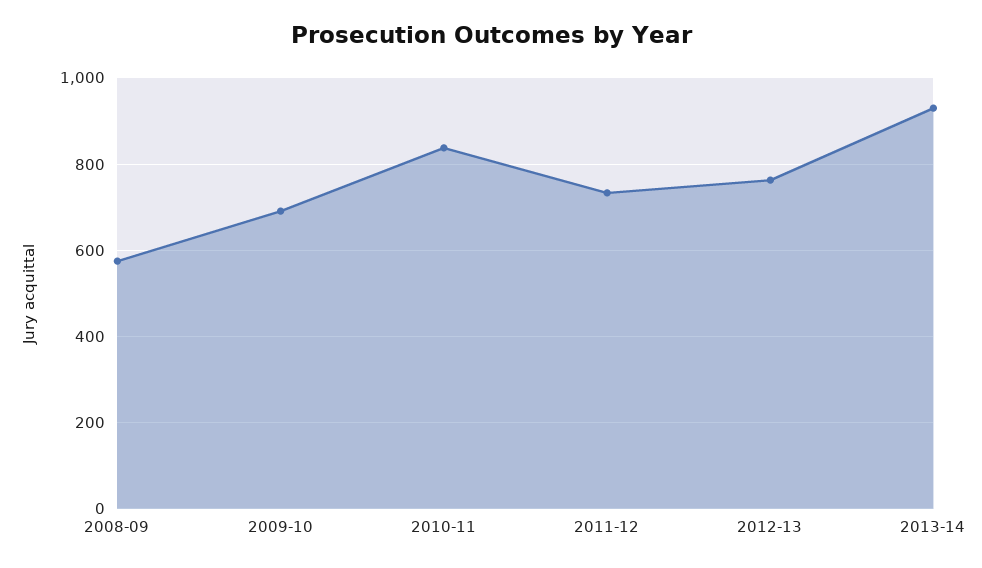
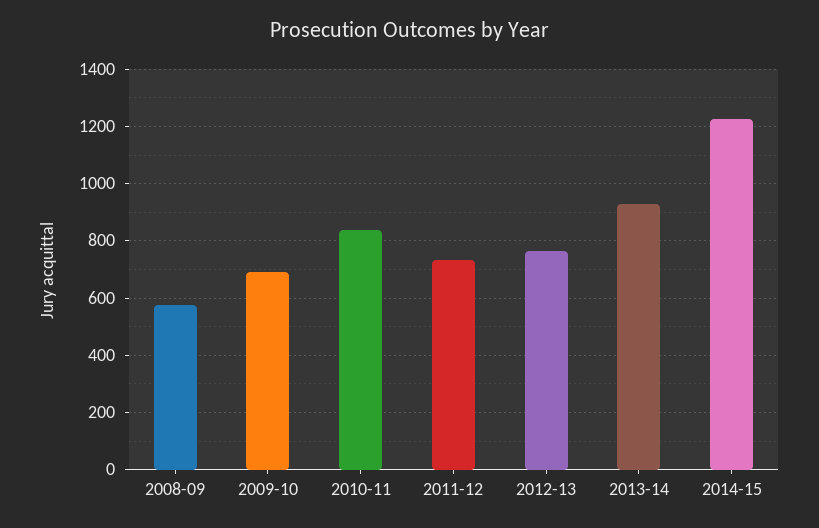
2014-15: none -> 1225

